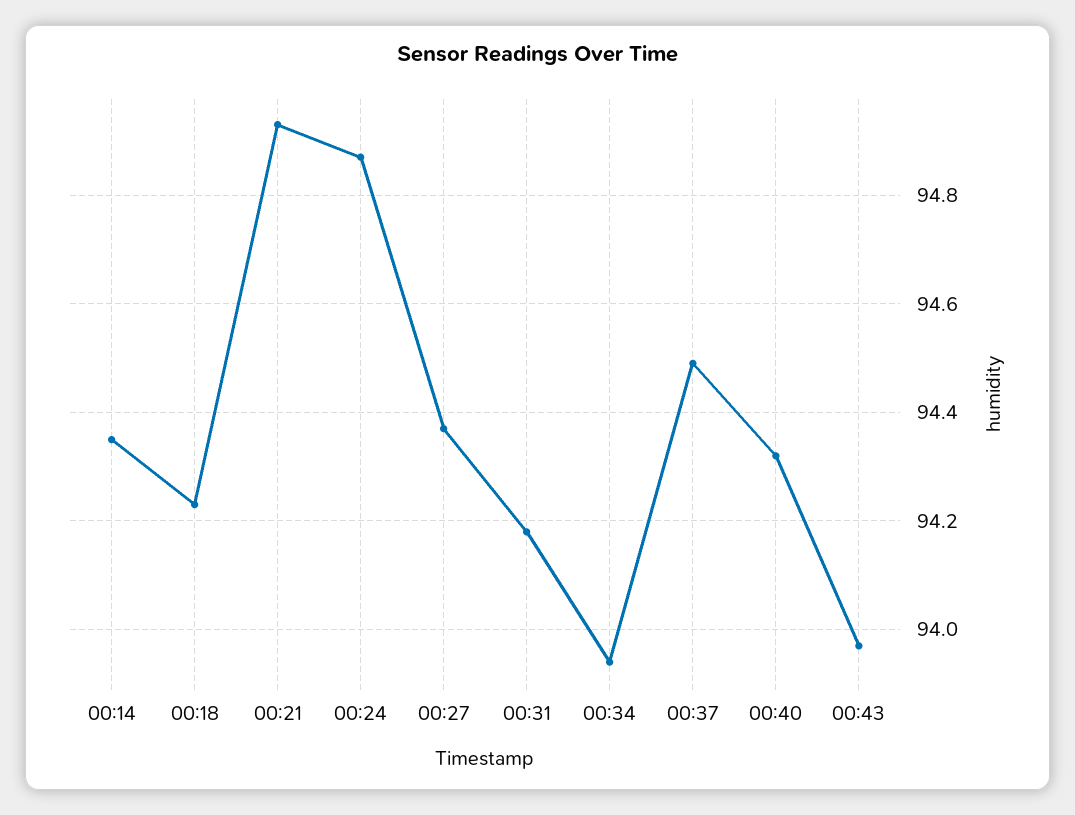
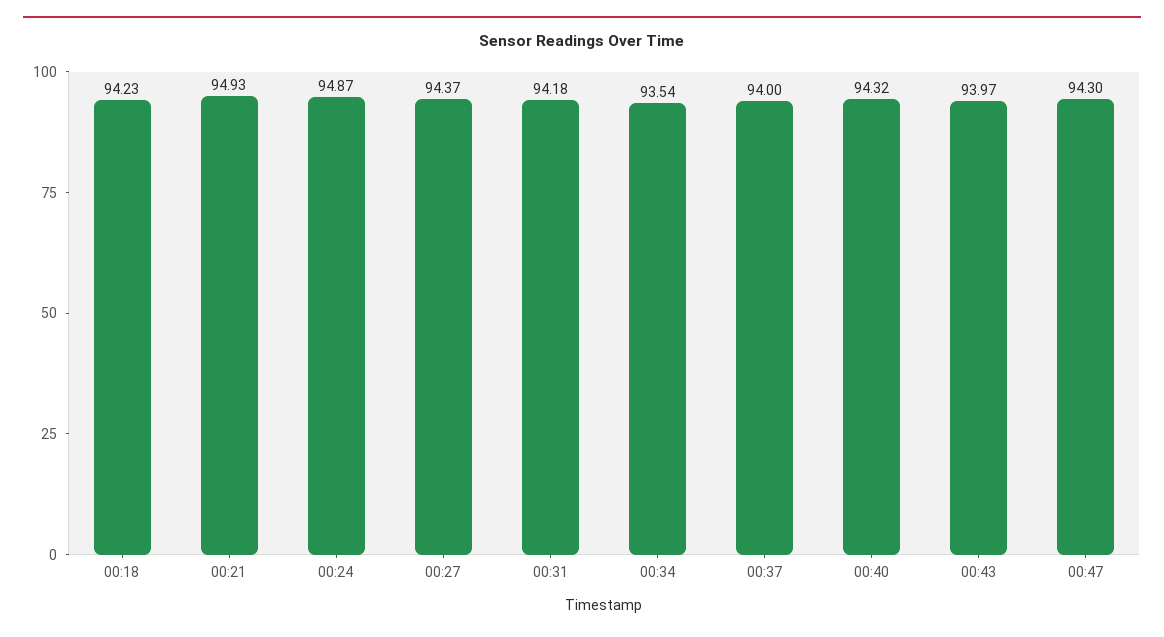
00:14: 94.35 -> none
00:34: 93.95 -> 93.54
00:37: 94.5 -> 94
00:47: none -> 94.3

